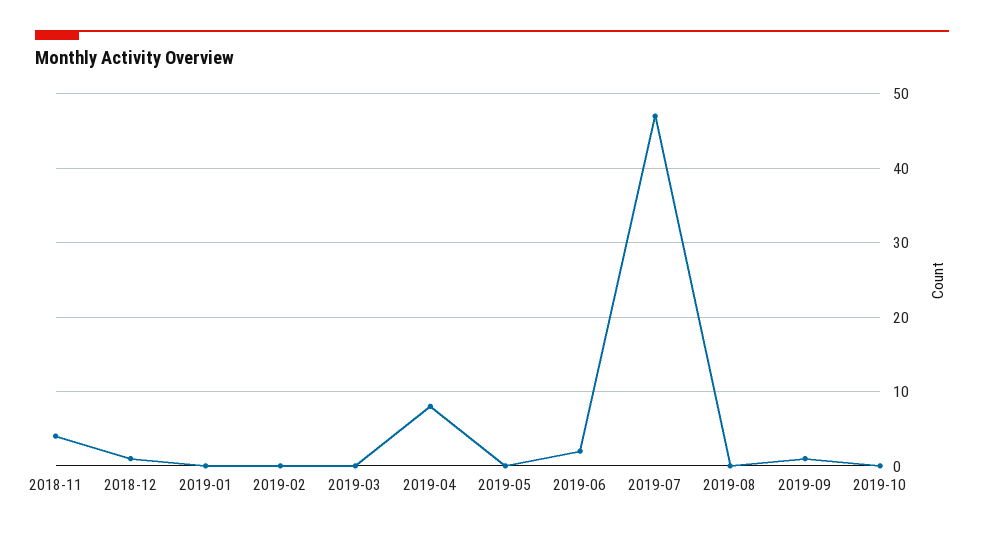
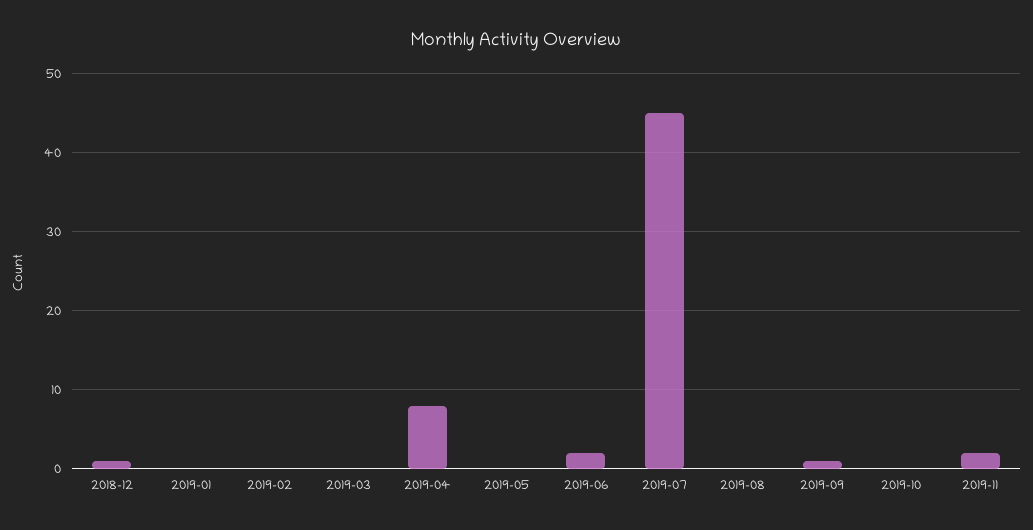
2018-11: 4 -> none
2019-07: 47 -> 45
2019-11: none -> 2

